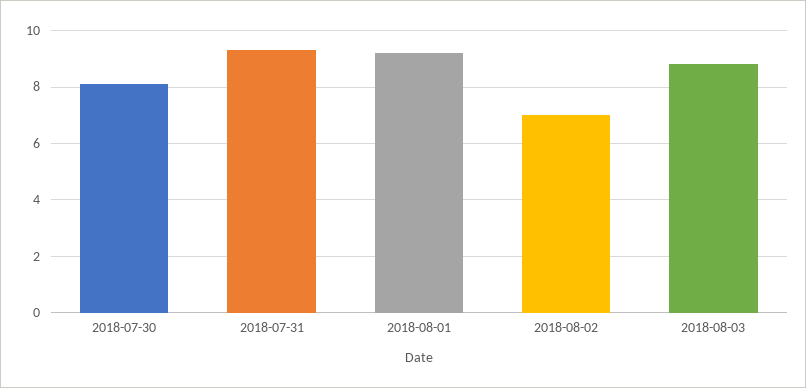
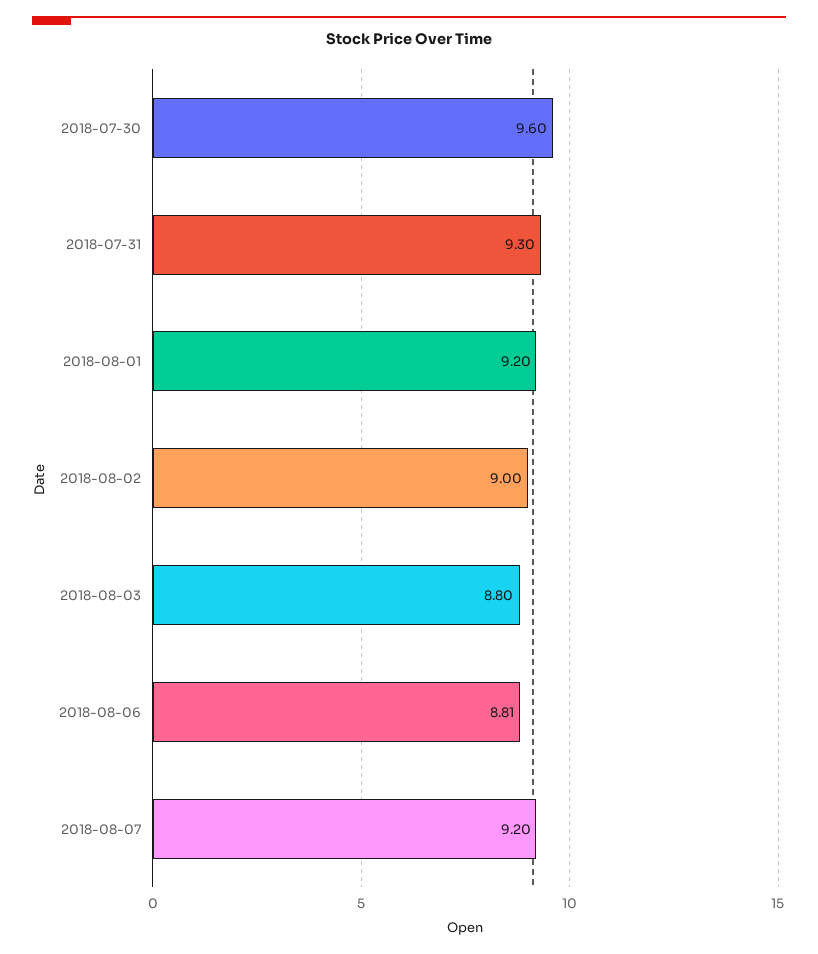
2018-07-30: 8 -> 9.6
2018-08-02: 7 -> 9
2018-08-06: none -> 8.81
2018-08-07: none -> 9.2

